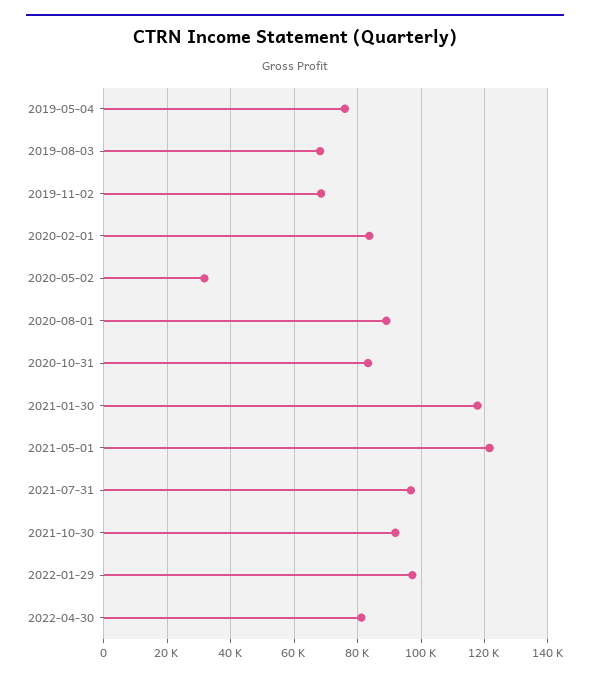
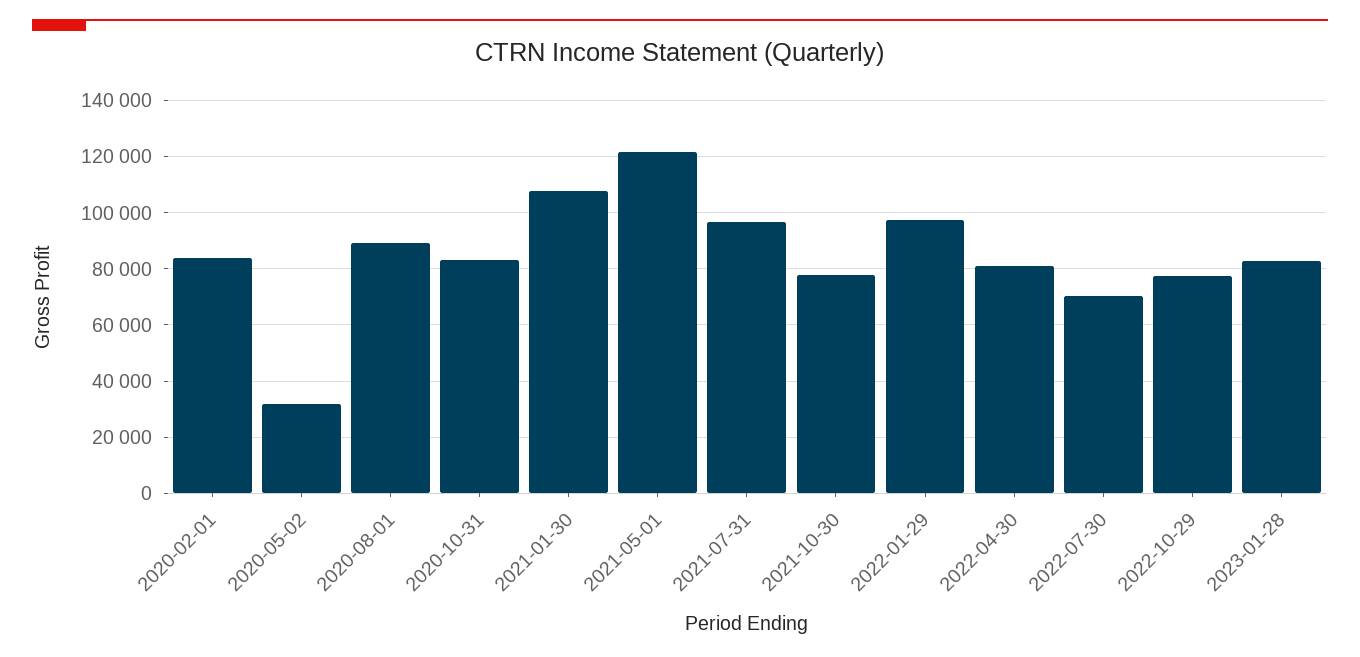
2019-05-04: 76000 -> none
2019-08-03: 68000 -> none
2019-11-02: 68000 -> none
2021-01-30: 118000 -> 107500
2021-10-30: 92000 -> 77500
2022-07-30: none -> 70000
2022-10-29: none -> 77500
2023-01-28: none -> 82500

